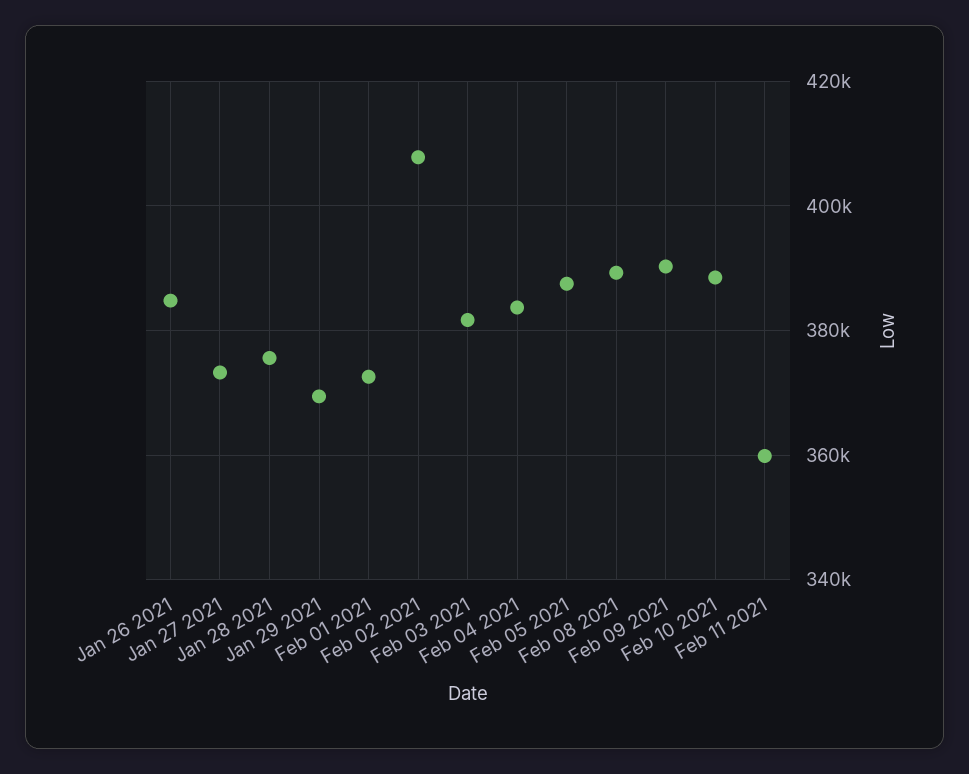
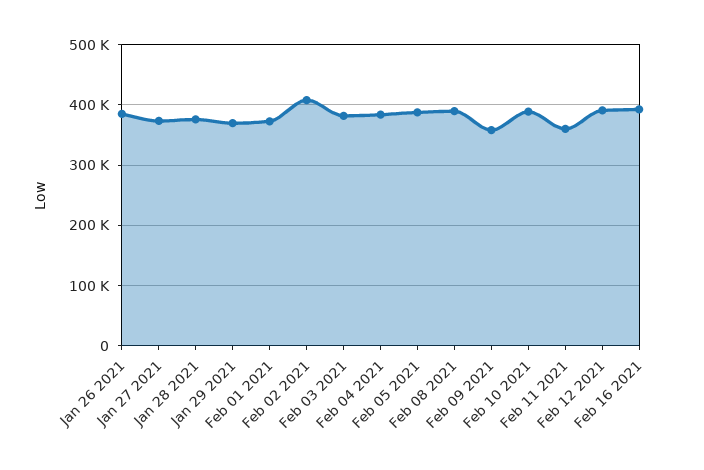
Feb 09 2021: 390000 -> 360000
Feb 12 2021: none -> 390000
Feb 16 2021: none -> 390000

